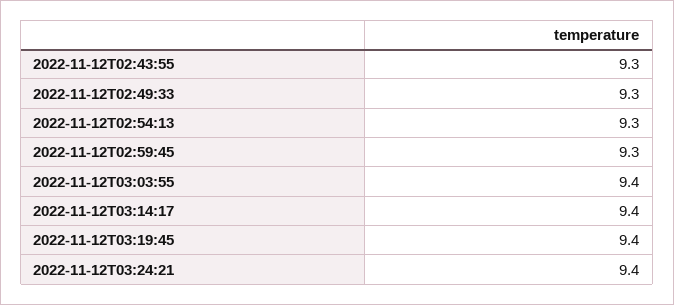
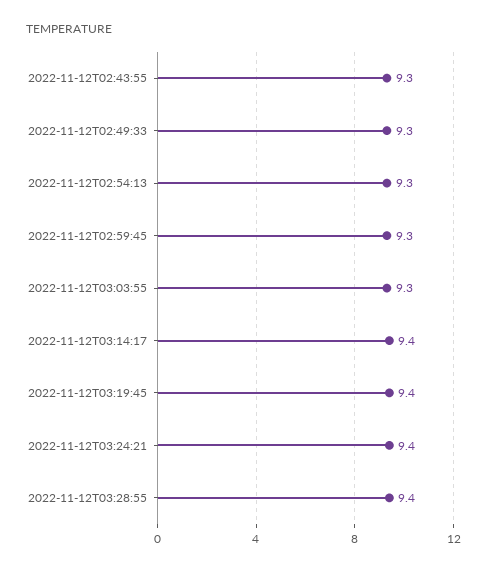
2022-11-12T03:03:55: 9.4 -> 9.3
2022-11-12T03:28:55: none -> 9.4

